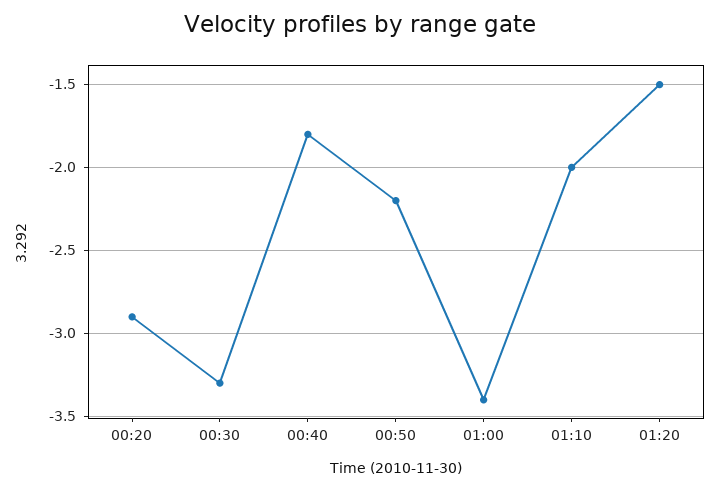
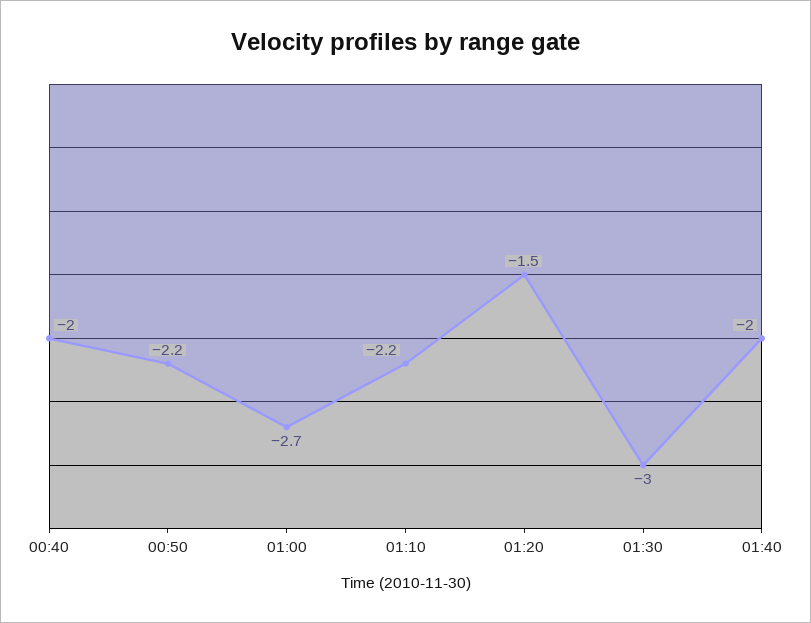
00:20: -2.9 -> none
00:30: -3.3 -> none
00:40: -1.8 -> -2
01:00: -3.4 -> -2.7
01:10: -2 -> -2.2
01:30: none -> -3
01:40: none -> -2

